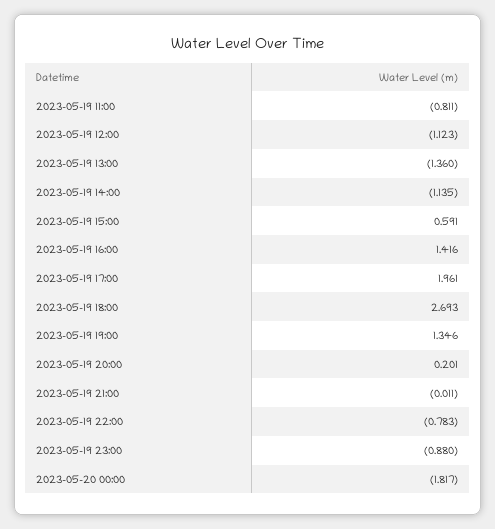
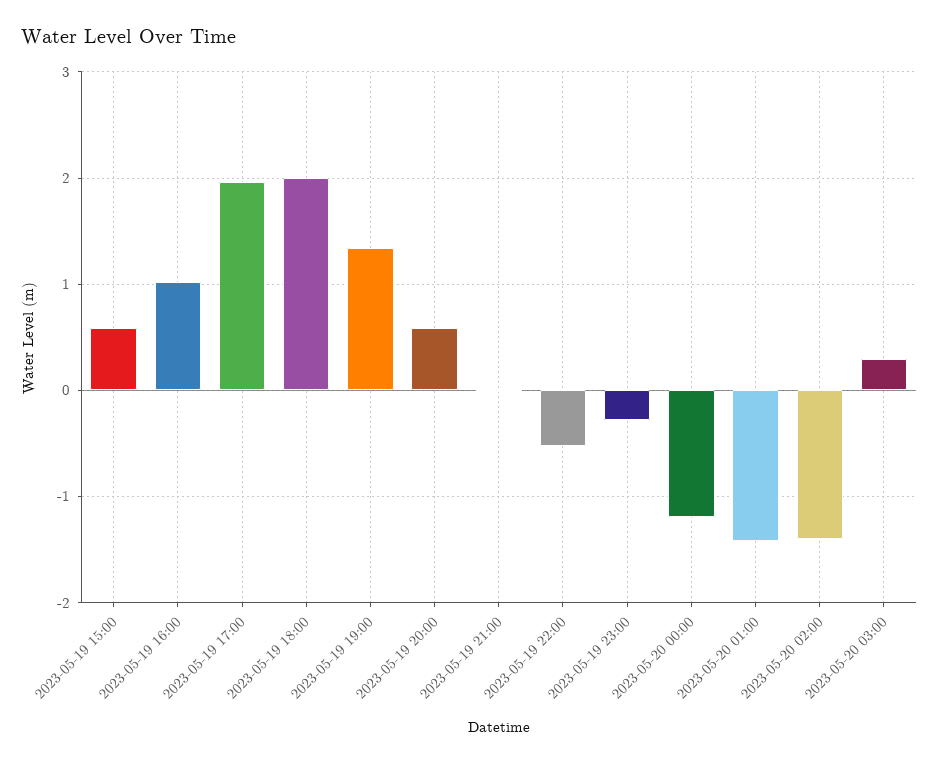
2023-05-19 11:00: -0.811 -> none
2023-05-19 12:00: -1.123 -> none
2023-05-19 13:00: -1.36 -> none
2023-05-19 14:00: -1.135 -> none
2023-05-19 16:00: 1.416 -> 1
2023-05-19 18:00: 2.693 -> 2
2023-05-19 20:00: 0.201 -> 0.6
2023-05-19 22:00: -0.783 -> -0.5
2023-05-19 23:00: -0.88 -> -0.3
2023-05-20 00:00: -1.817 -> -1.2
2023-05-20 01:00: none -> -1.4
2023-05-20 02:00: none -> -1.4
2023-05-20 03:00: none -> 0.3

